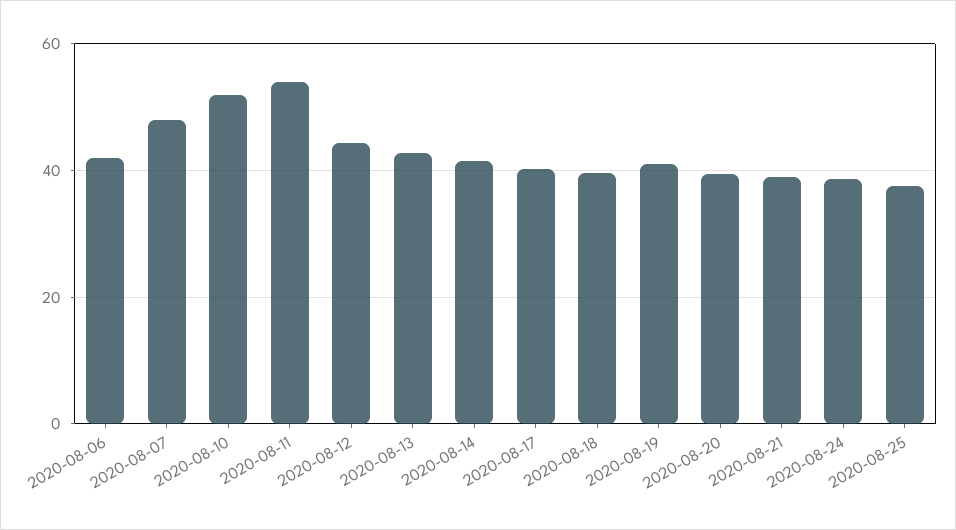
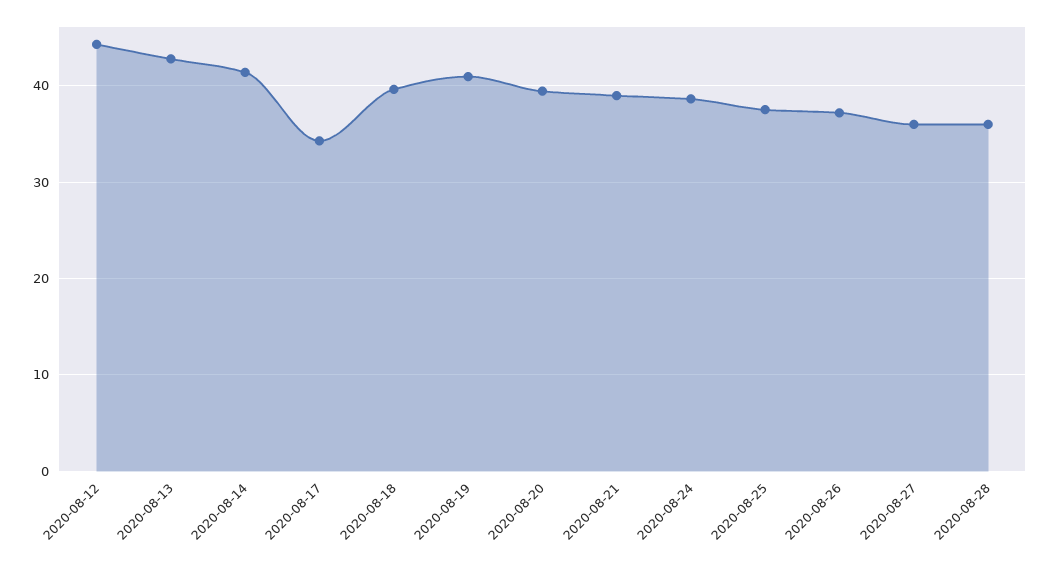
2020-08-06: 42 -> none
2020-08-07: 48 -> none
2020-08-10: 52 -> none
2020-08-11: 54 -> none
2020-08-17: 40 -> 34
2020-08-26: none -> 37
2020-08-27: none -> 36
2020-08-28: none -> 36

